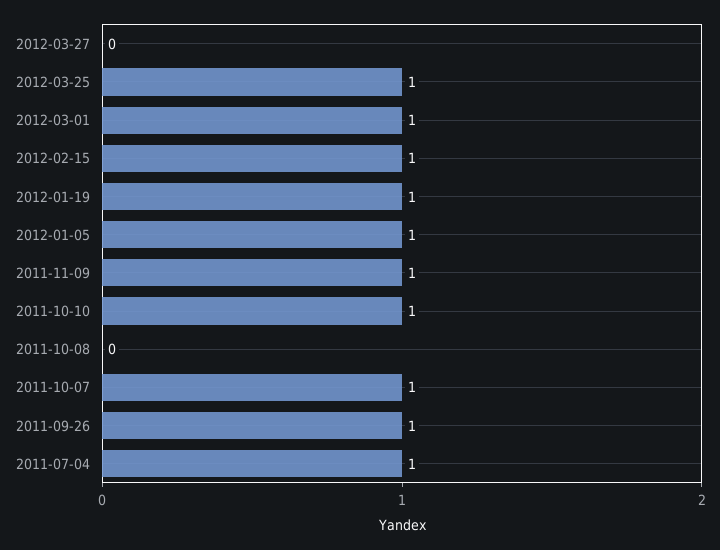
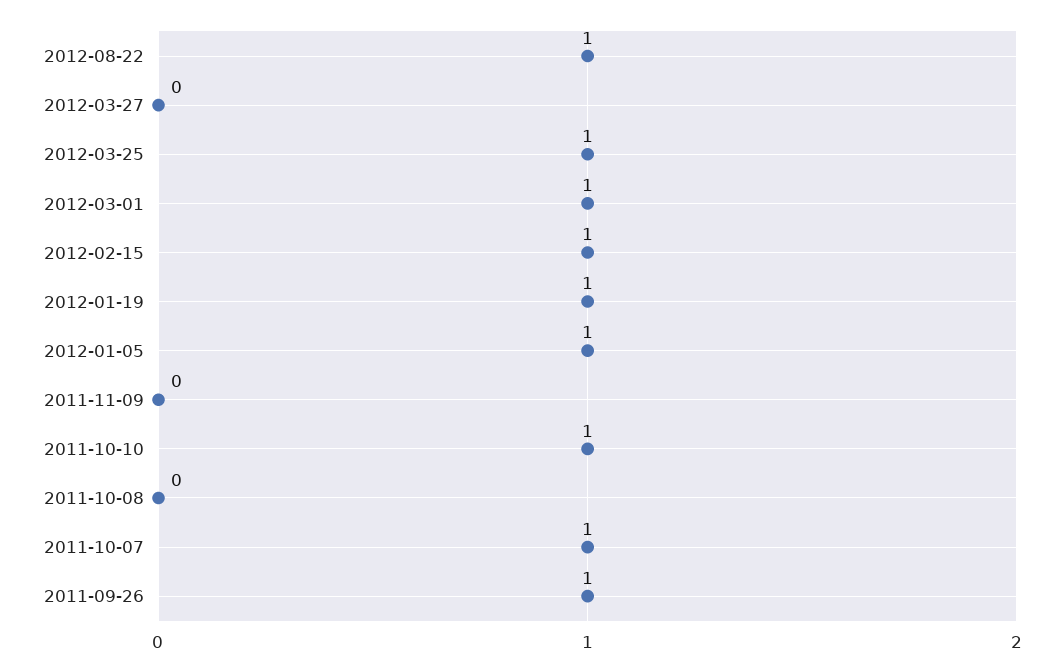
2011-11-09: 1 -> 0
2011-07-04: 1 -> none
2012-08-22: none -> 1

